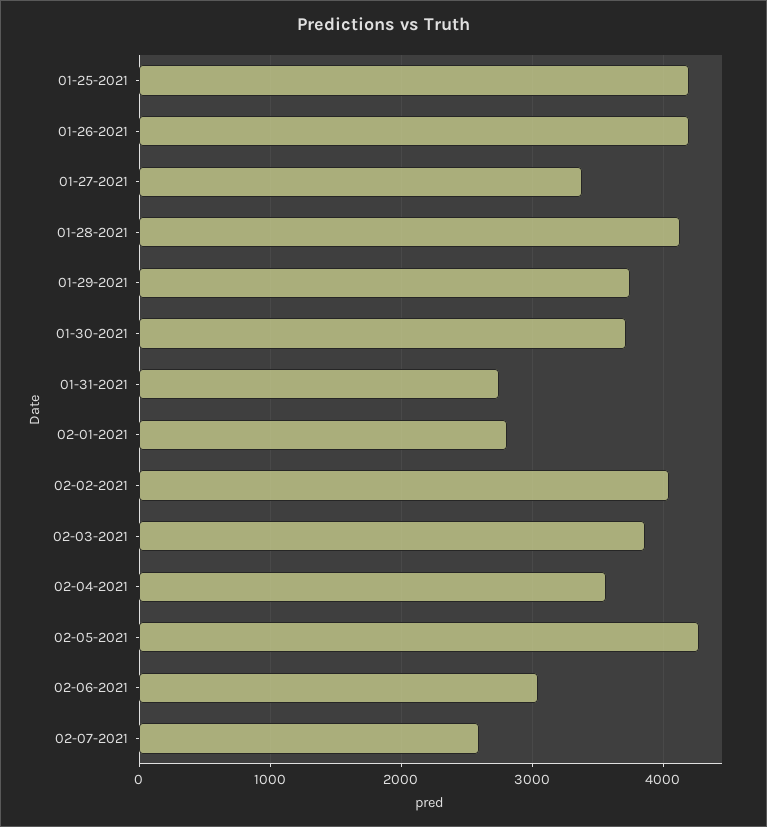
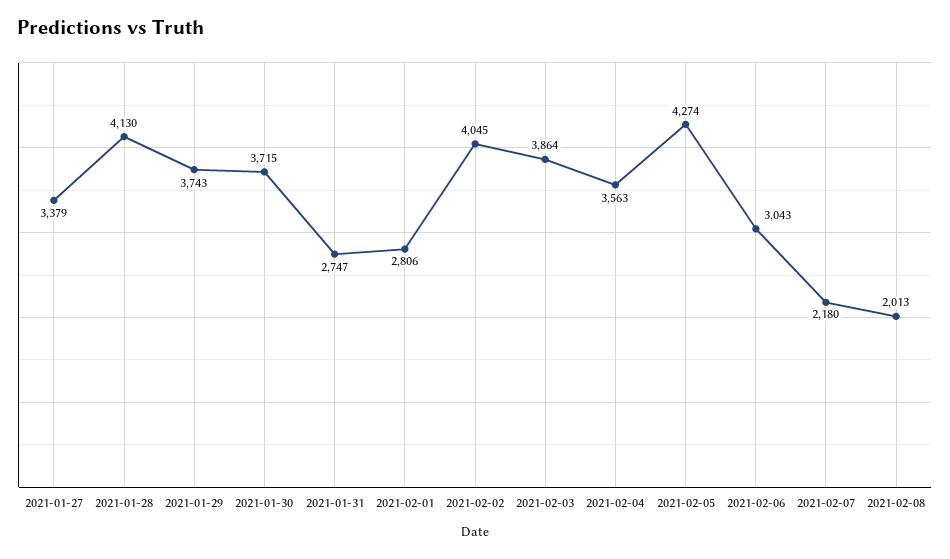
01-25-2021: 4200 -> none
01-26-2021: 4200 -> none
02-07-2021: 2600 -> 2180
2021-02-08: none -> 2013

